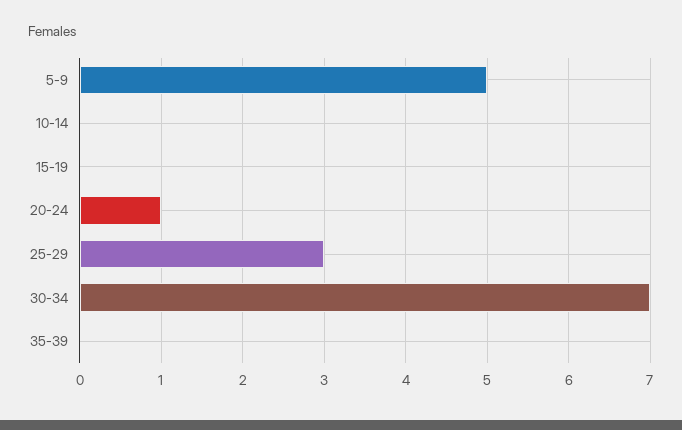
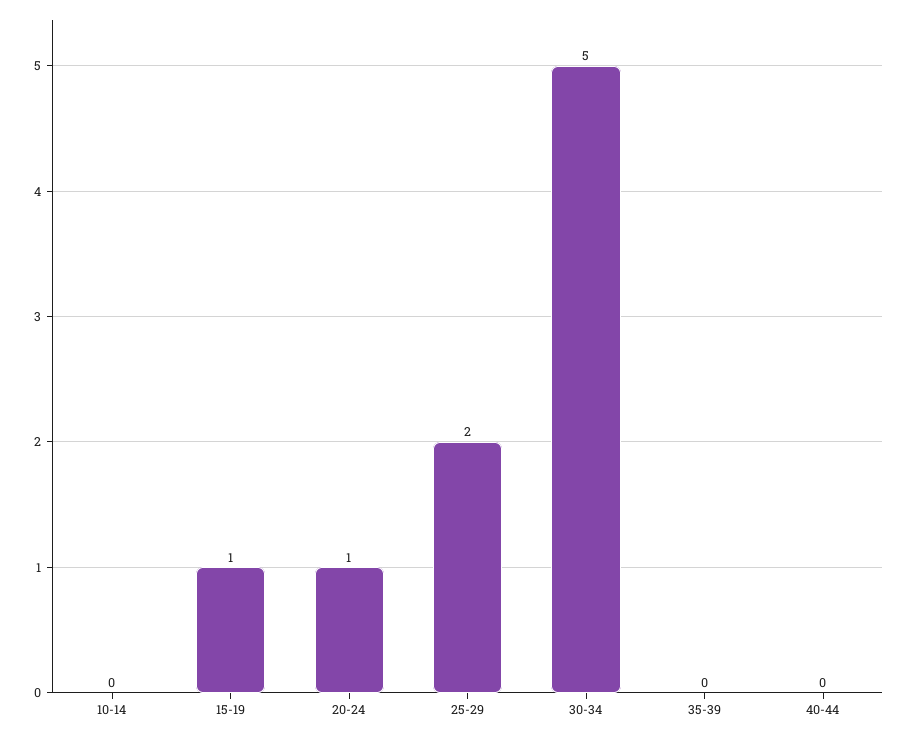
5-9: 5 -> none
15-19: 0 -> 1
25-29: 3 -> 2
30-34: 7 -> 5
40-44: none -> 0

